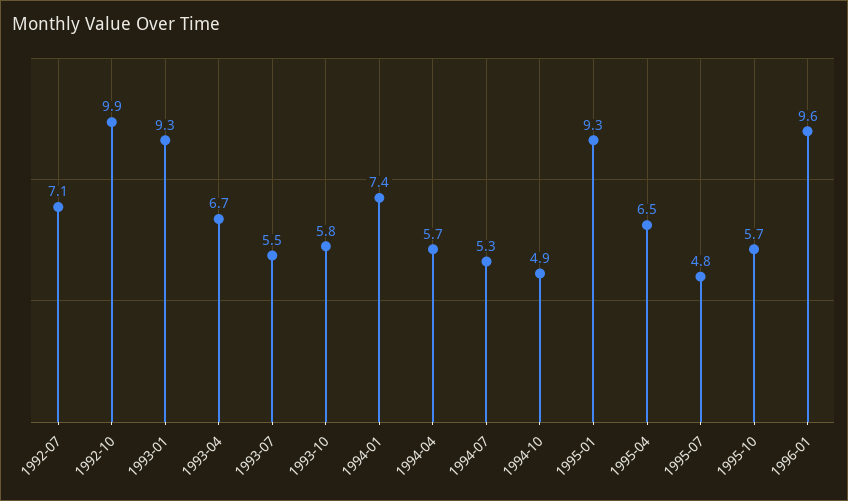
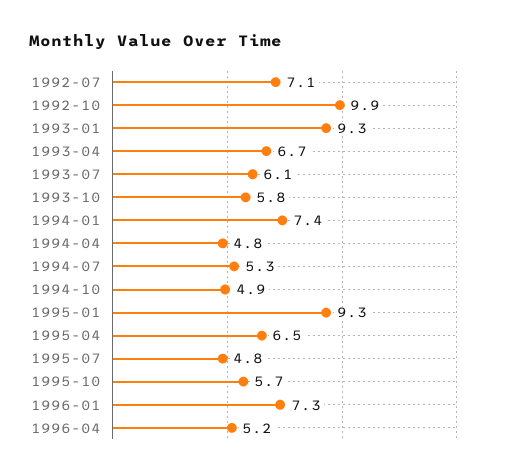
1993-07: 5.5 -> 6.1
1994-04: 5.7 -> 4.8
1996-01: 9.6 -> 7.3
1996-04: none -> 5.2

